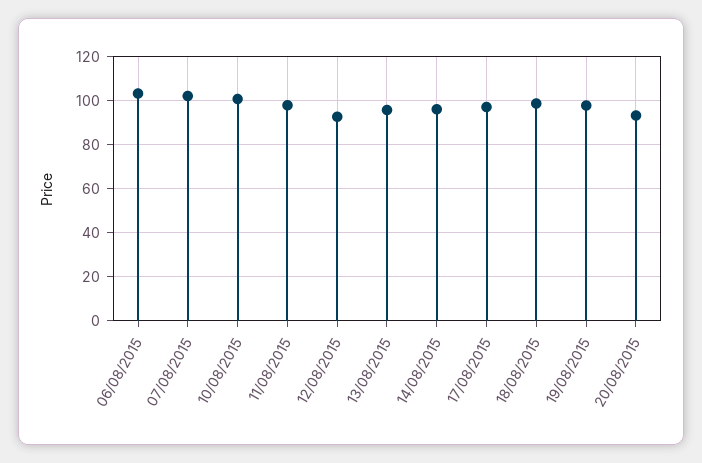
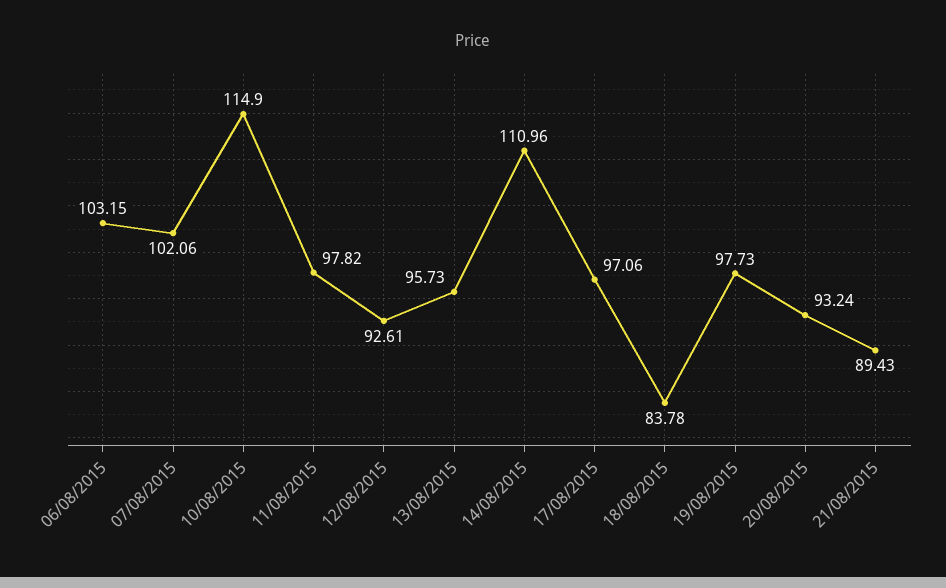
10/08/2015: 100 -> 114.9
14/08/2015: 95 -> 110.96
18/08/2015: 100 -> 83.78
21/08/2015: none -> 89.43

